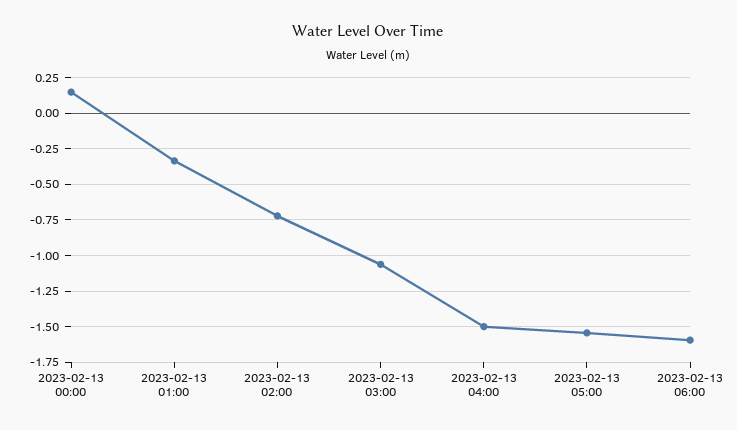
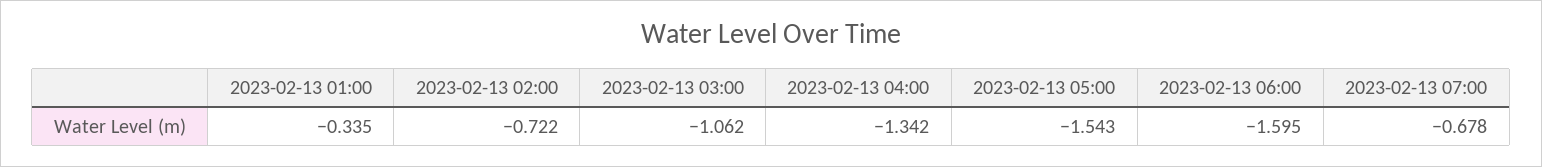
2023-02-13 00:00: 0.15 -> none
2023-02-13 04:00: -1.5 -> -1.342
2023-02-13 07:00: none -> -0.678

